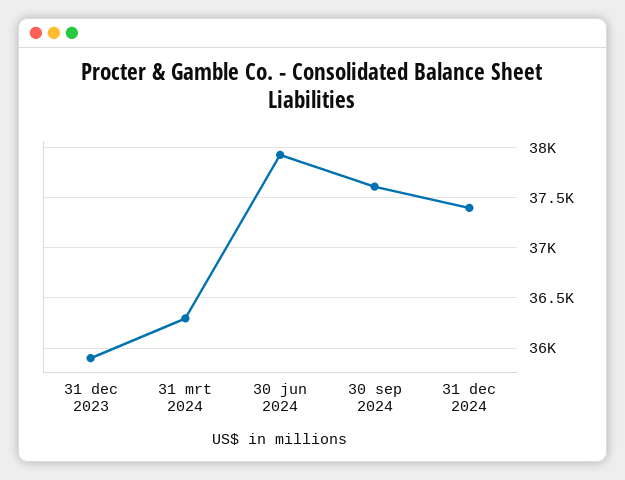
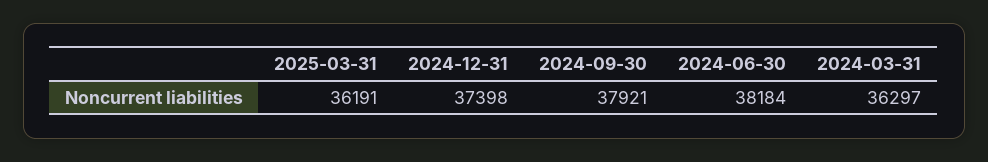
31 dec 2023: 35900 -> none
30 jun 2024: 37900 -> 38184
30 sep 2024: 37600 -> 37921
2025-03-31: none -> 36191

